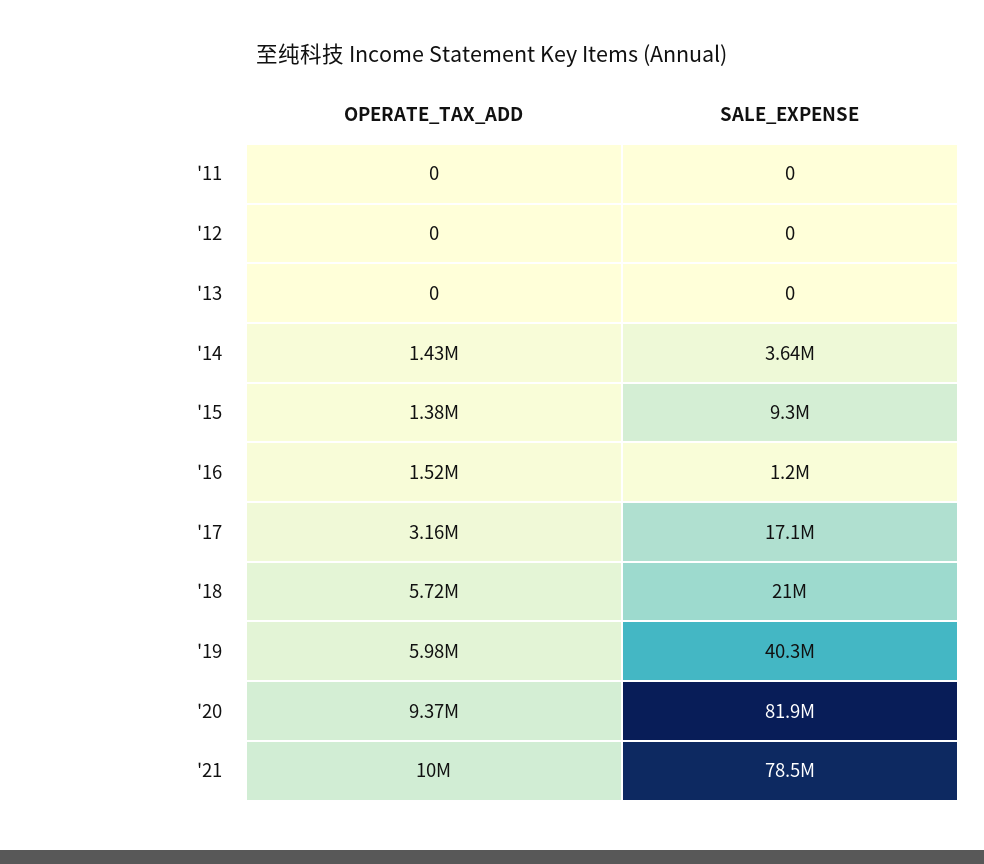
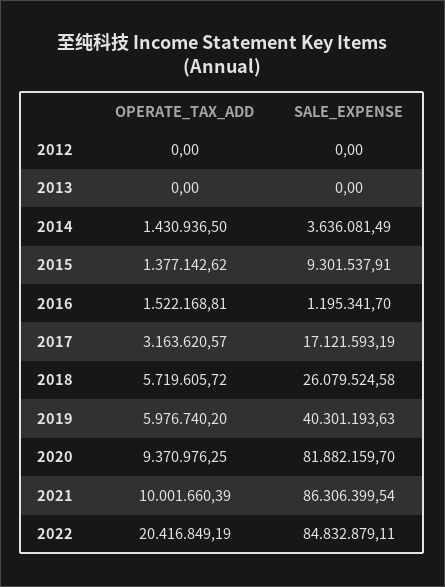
OPERATE_TAX_ADD, '11: 0 -> none
SALE_EXPENSE, '11: 0 -> none
SALE_EXPENSE, '18: 21000000 -> 26079524.58
SALE_EXPENSE, '21: 78500000 -> 86306399.54
OPERATE_TAX_ADD, 2022: none -> 20416849.19
SALE_EXPENSE, 2022: none -> 84832879.11

